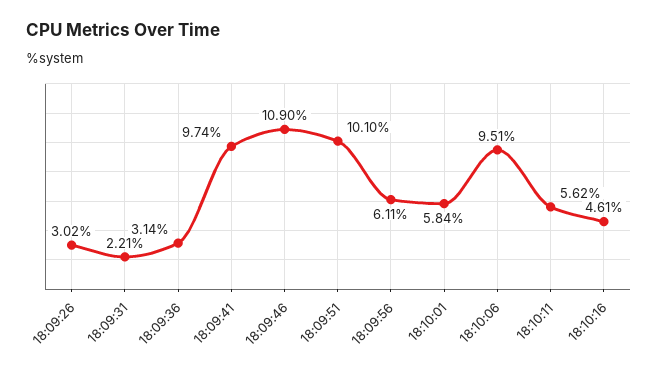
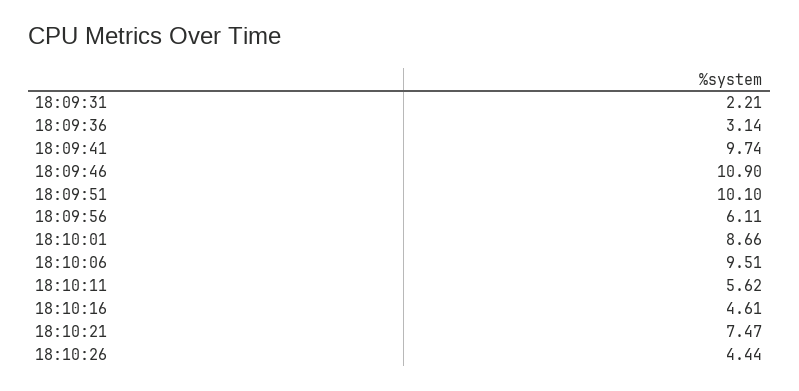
18:09:26: 3.02 -> none
18:10:01: 5.84 -> 8.66
18:10:21: none -> 7.47
18:10:26: none -> 4.44

